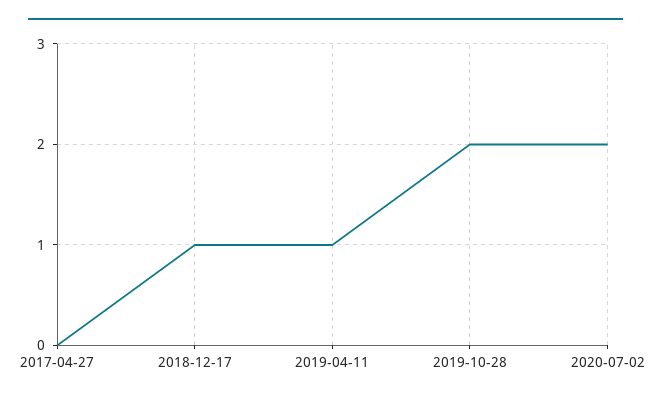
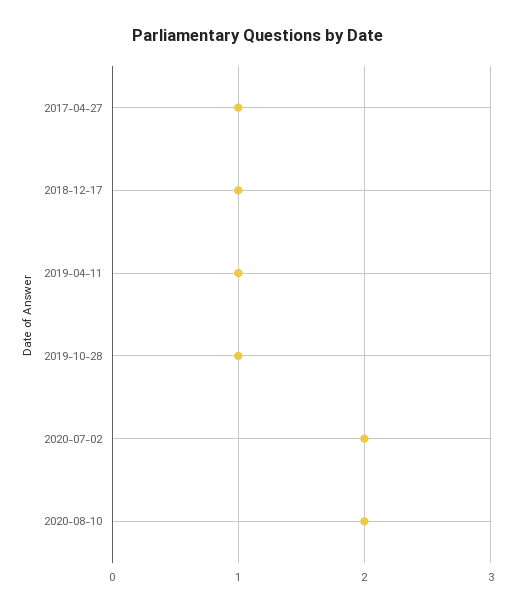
2017-04-27: 0 -> 1
2019-10-28: 2 -> 1
2020-08-10: none -> 2

